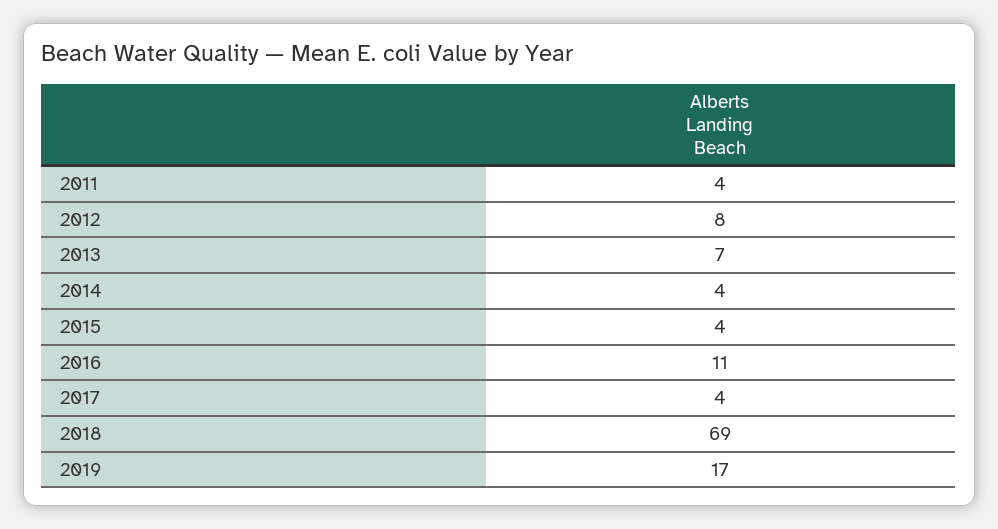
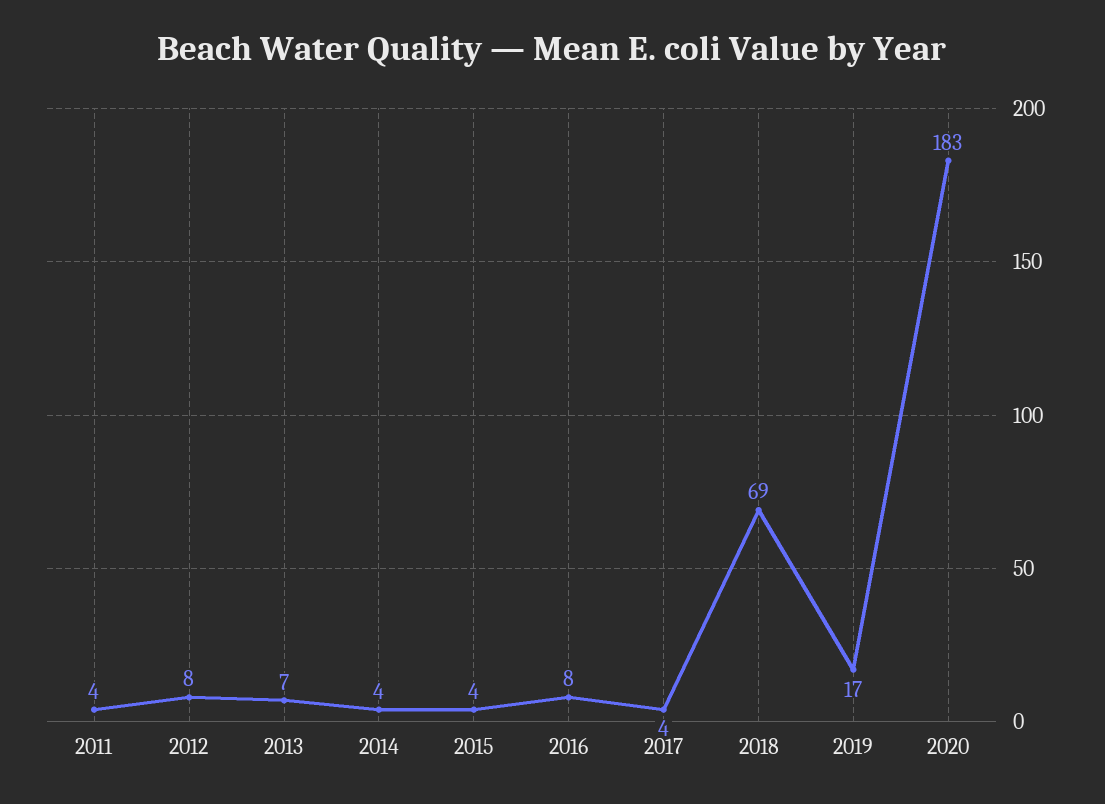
2016: 11 -> 8
2020: none -> 183

